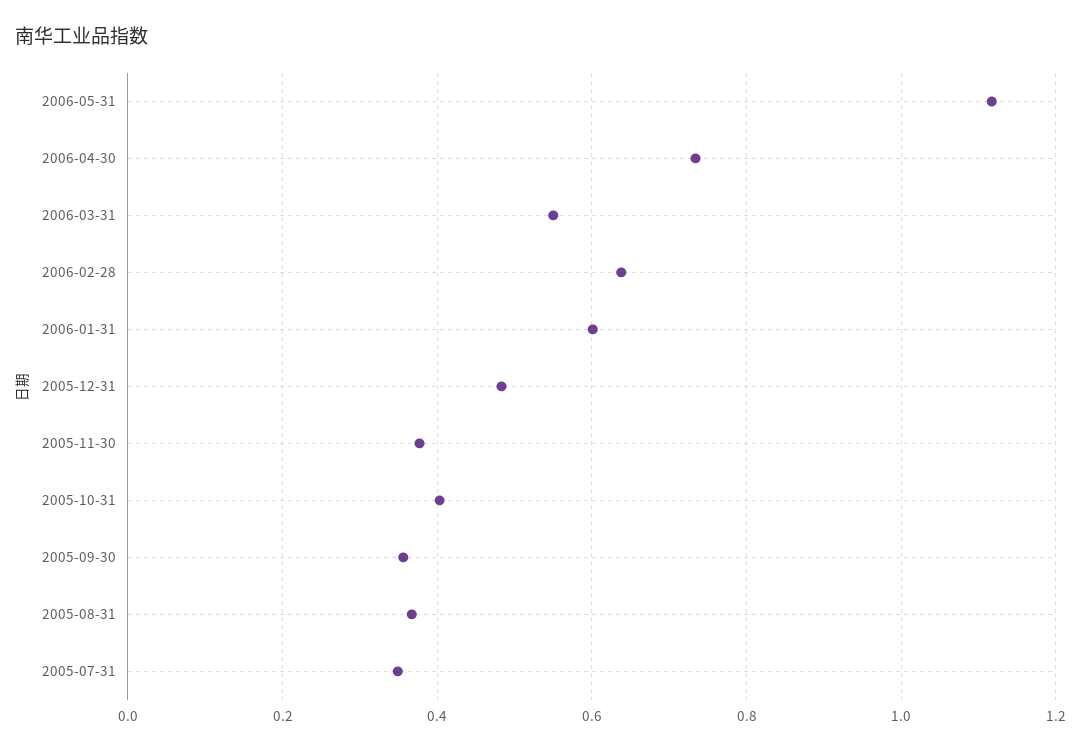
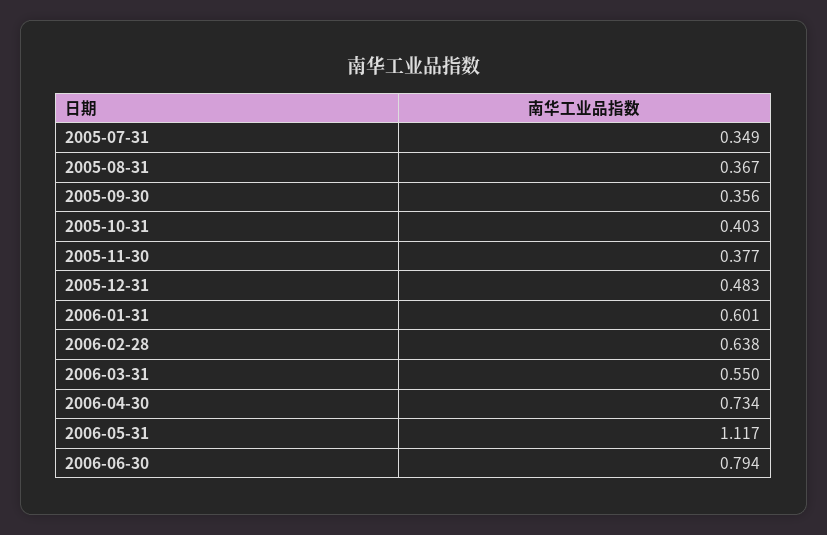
2006-06-30: none -> 0.794

